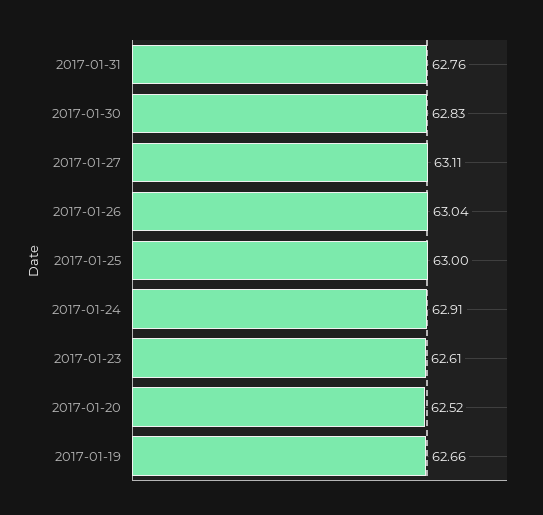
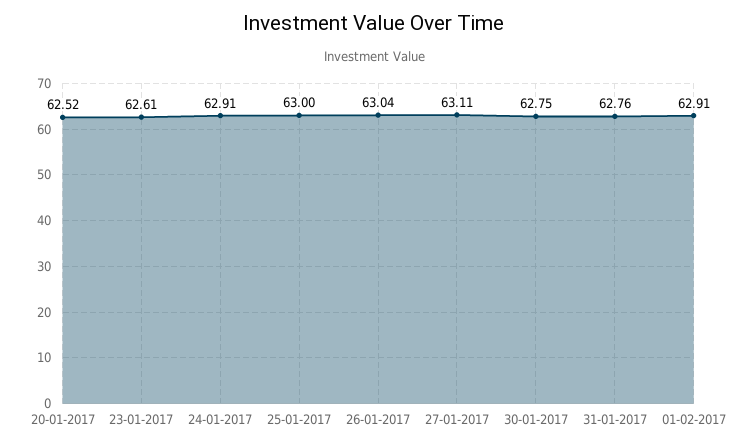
2017-01-30: 62.83 -> 62.75
2017-01-19: 62.66 -> none
01-02-2017: none -> 62.91

